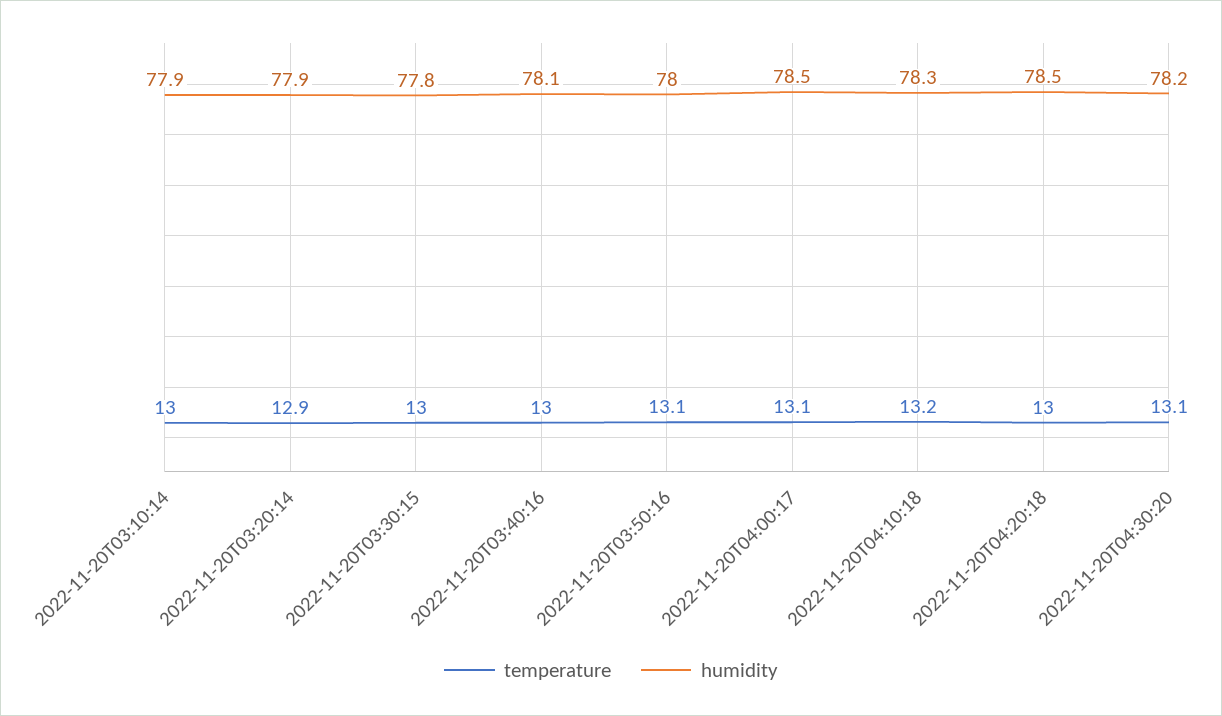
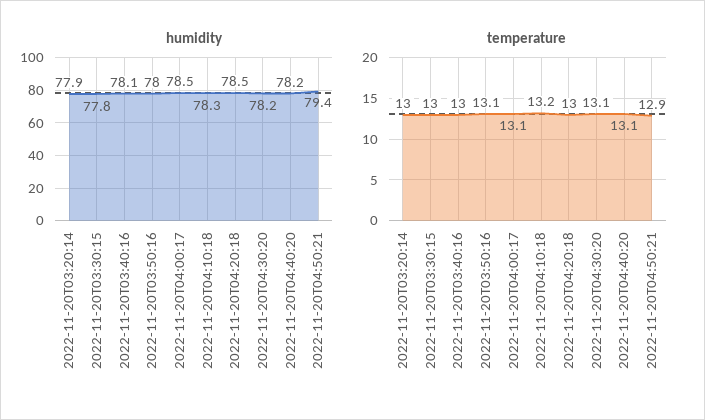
temperature, 2022-11-20T03:10:14: 13 -> none
humidity, 2022-11-20T03:10:14: 77.9 -> none
temperature, 2022-11-20T03:20:14: 12.9 -> 13
humidity, 2022-11-20T04:40:20: none -> 78.2
humidity, 2022-11-20T04:50:21: none -> 79.4
temperature, 2022-11-20T04:40:20: none -> 13.1
temperature, 2022-11-20T04:50:21: none -> 12.9

